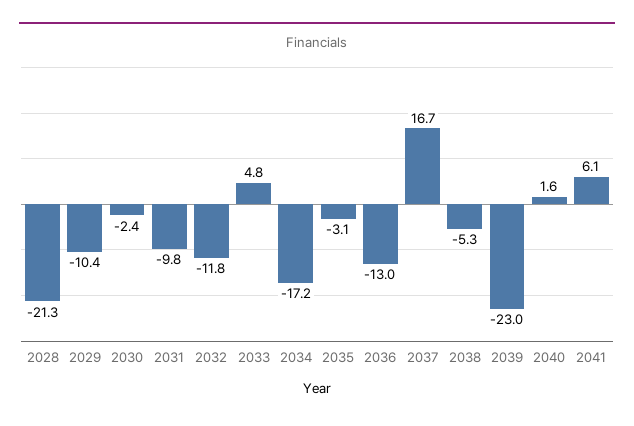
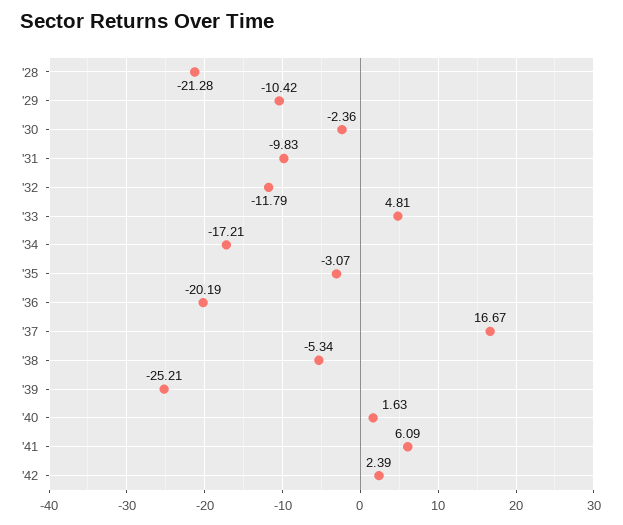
2036: -13 -> -20.19
2039: -23 -> -25.21
'42: none -> 2.39

